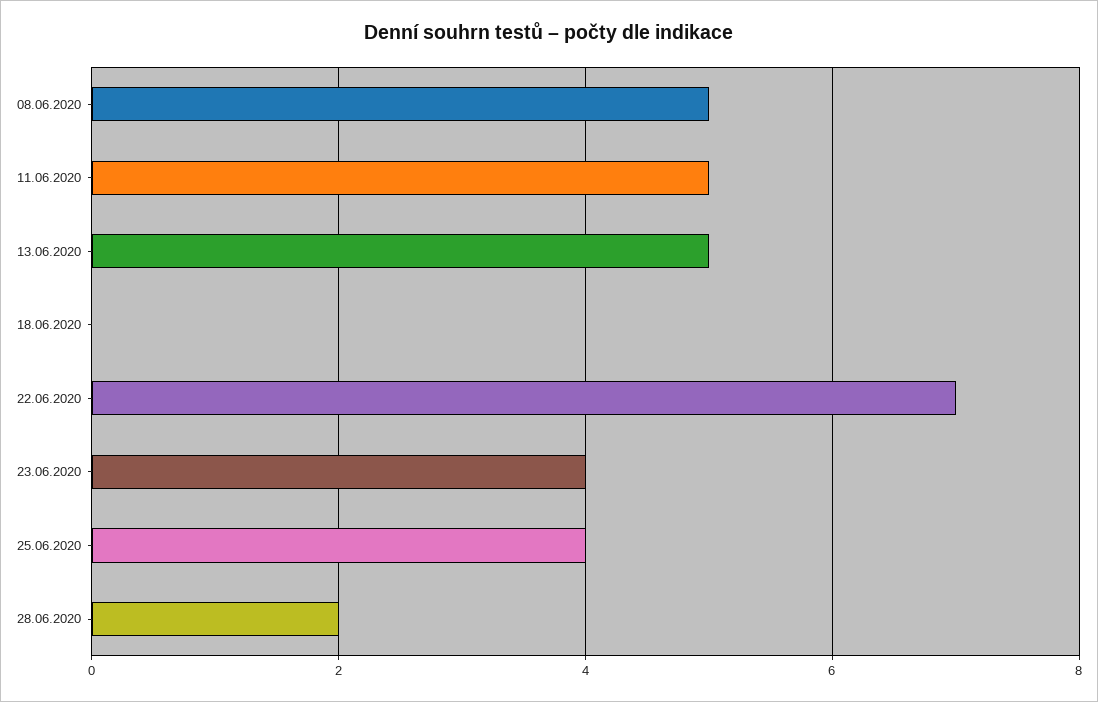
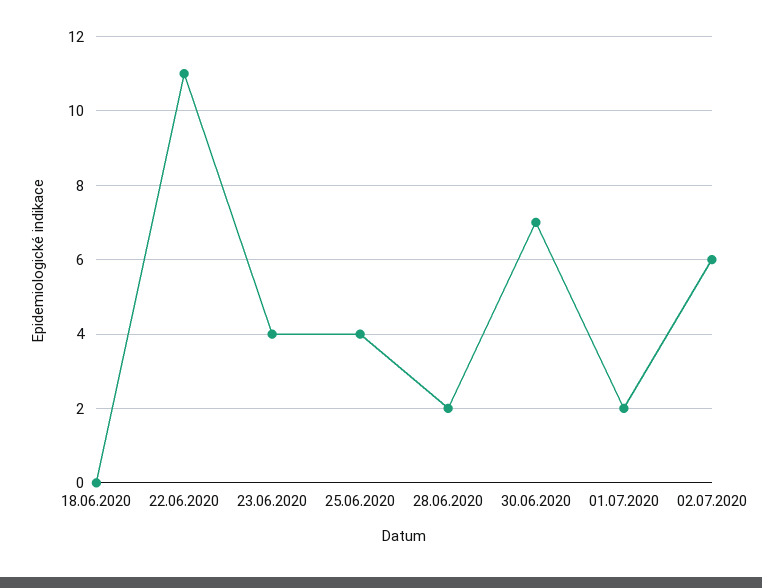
08.06.2020: 5 -> none
11.06.2020: 5 -> none
13.06.2020: 5 -> none
22.06.2020: 7 -> 11
30.06.2020: none -> 7
01.07.2020: none -> 2
02.07.2020: none -> 6

